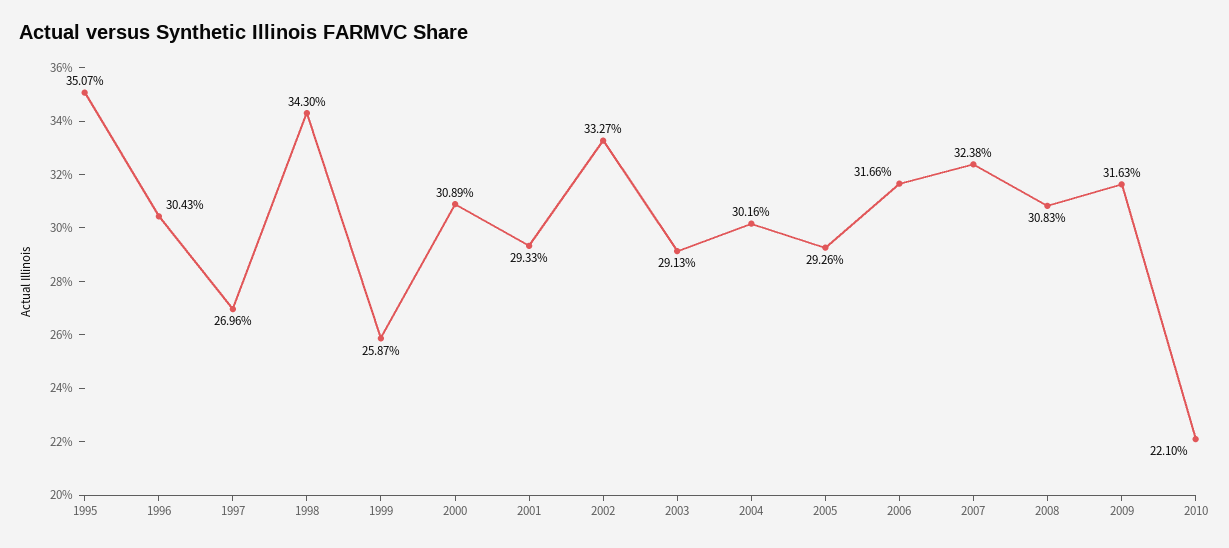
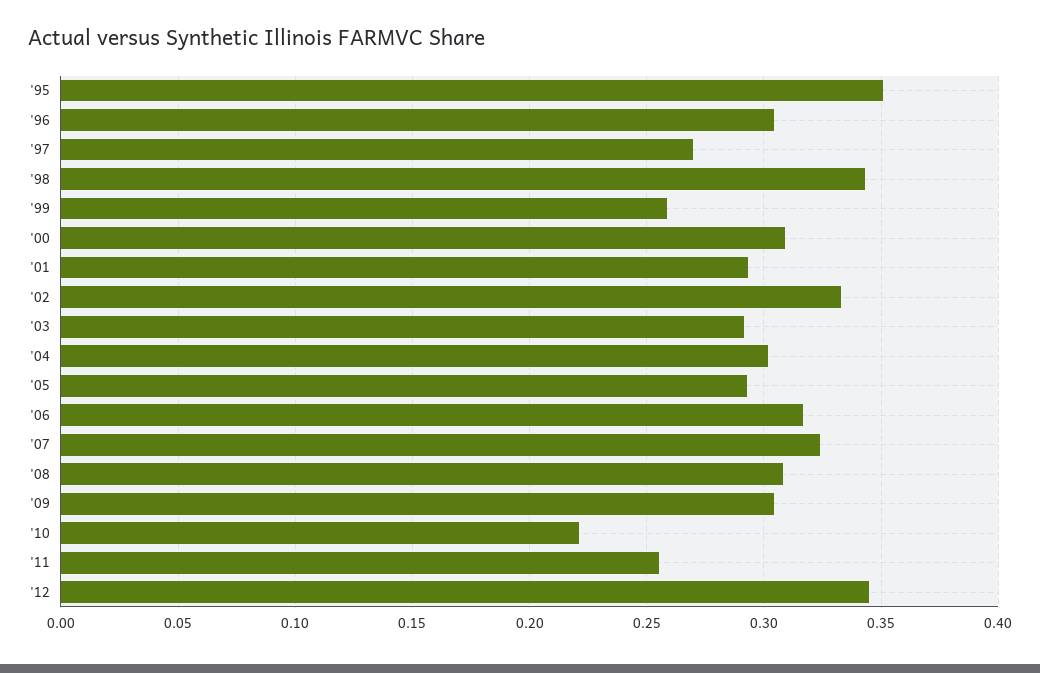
2009: 0.3163 -> 0.305
'11: none -> 0.255
'12: none -> 0.345

